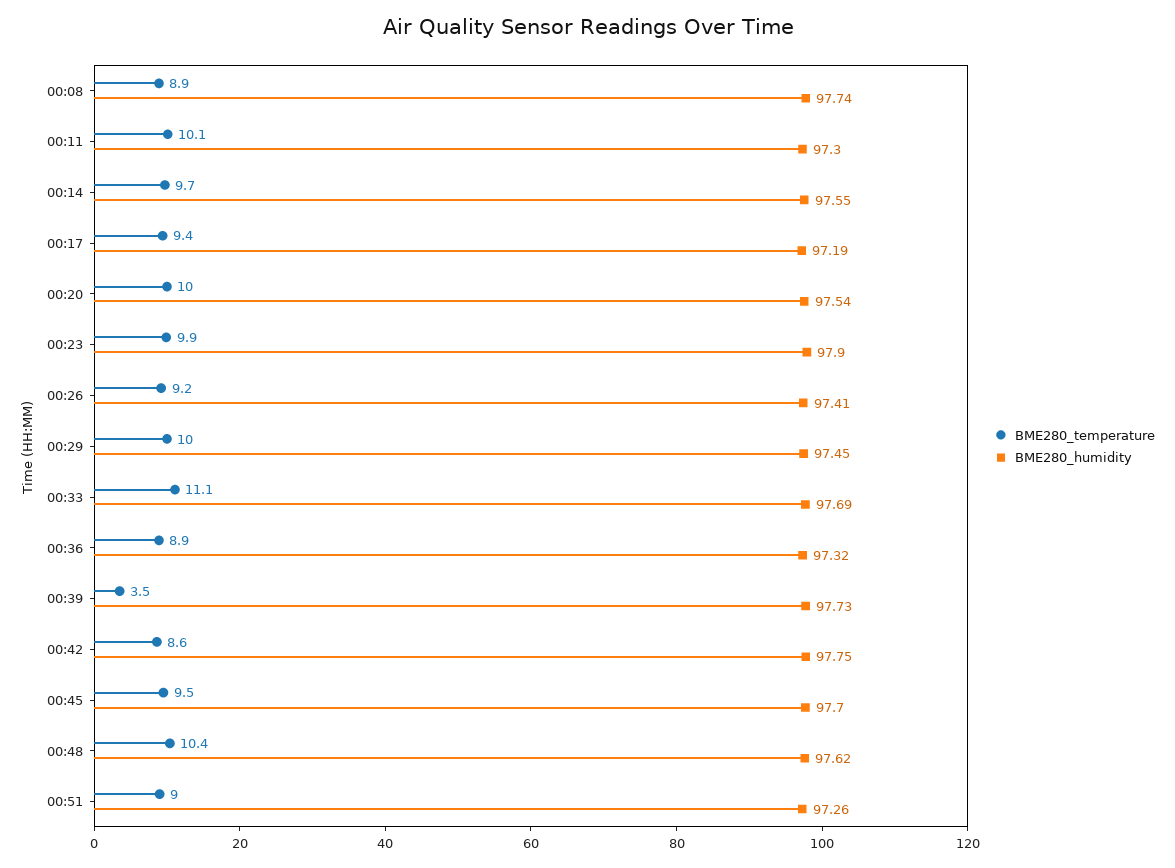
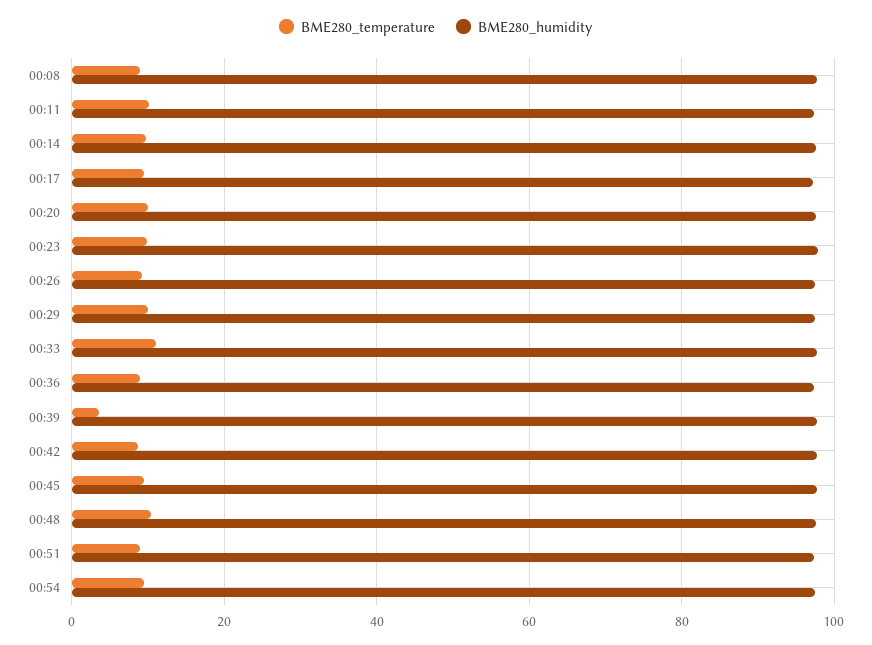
BME280_temperature, 00:54: none -> 10
BME280_humidity, 00:54: none -> 98

